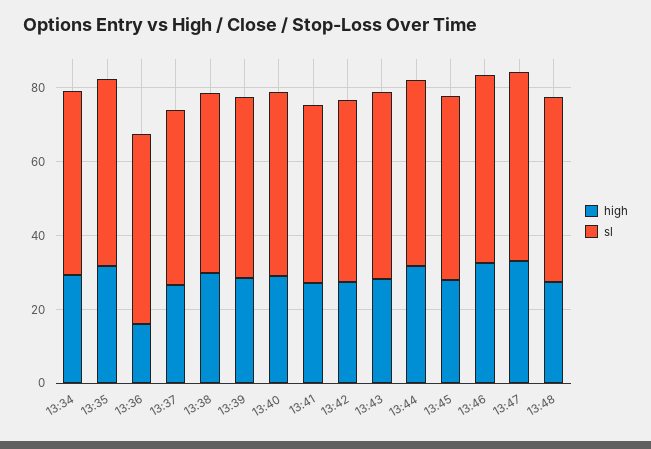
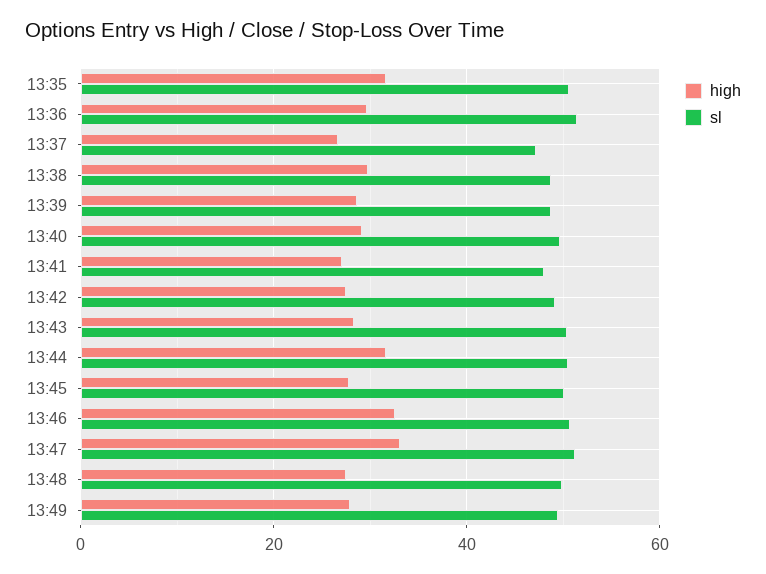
high, 13:34: 30 -> none
sl, 13:34: 50 -> none
high, 13:36: 15 -> 30
high, 13:49: none -> 28
sl, 13:49: none -> 50

